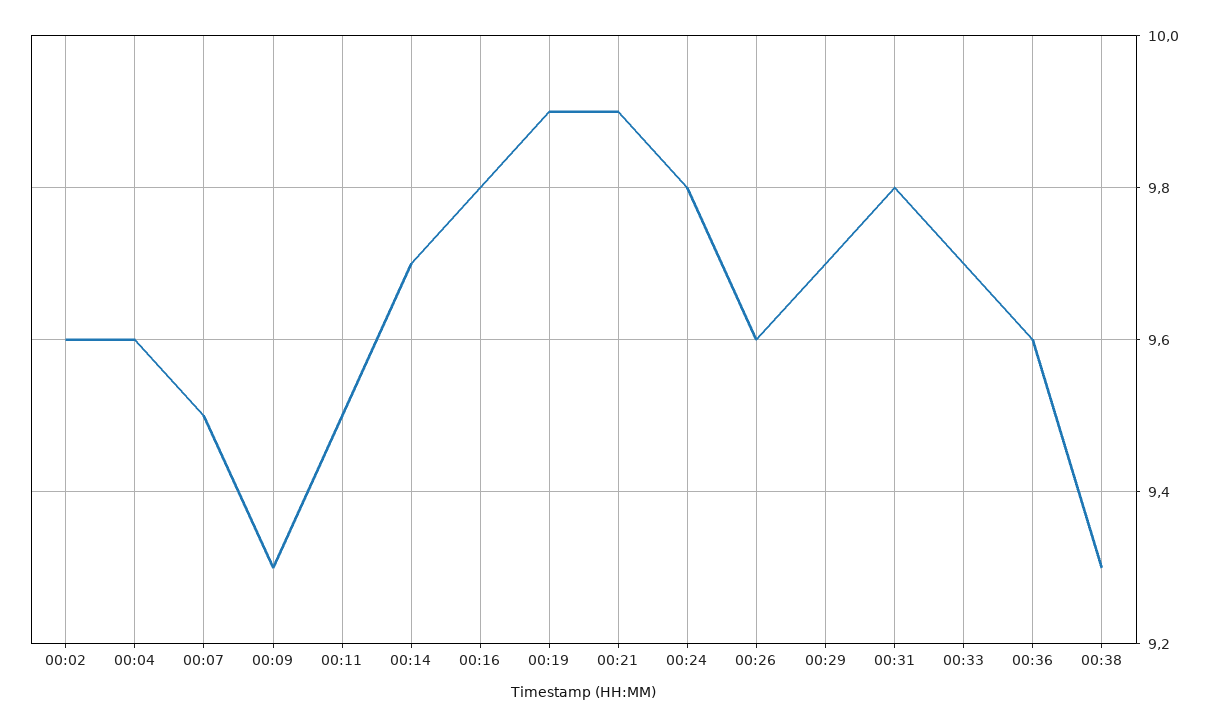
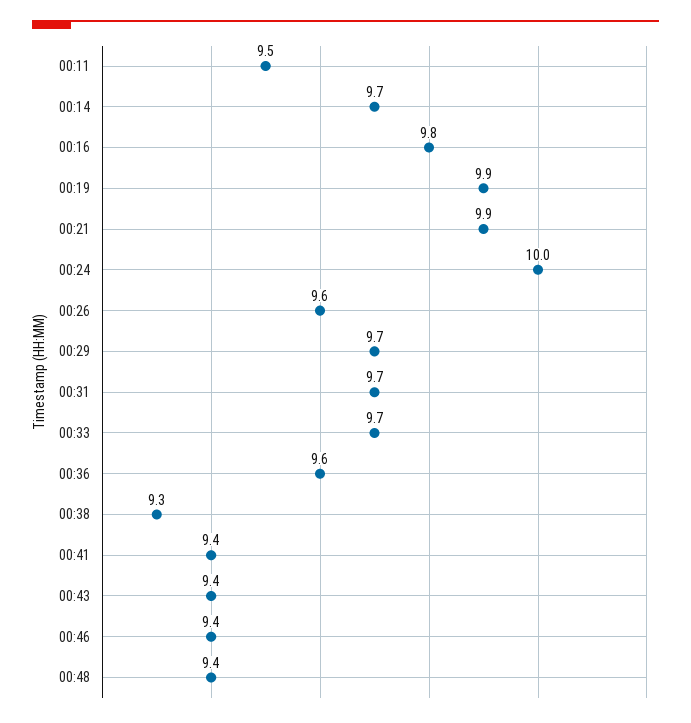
00:02: 9.6 -> none
00:04: 9.6 -> none
00:07: 9.5 -> none
00:09: 9.3 -> none
00:24: 9.8 -> 10
00:31: 9.8 -> 9.7
00:41: none -> 9.4
00:43: none -> 9.4
00:46: none -> 9.4
00:48: none -> 9.4

